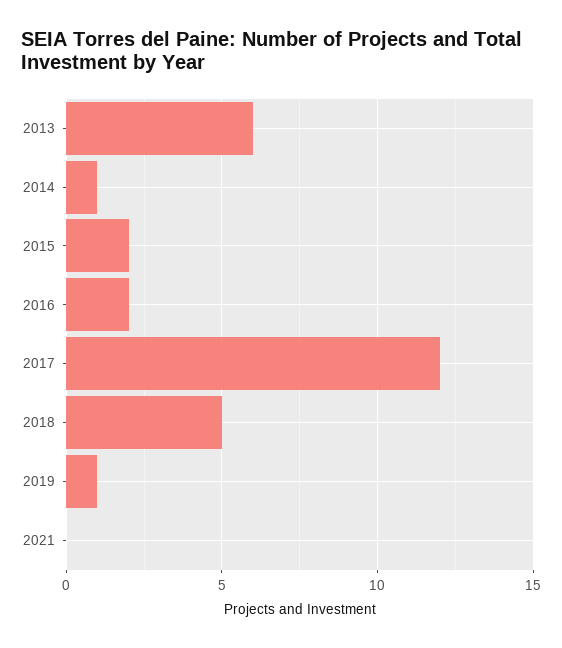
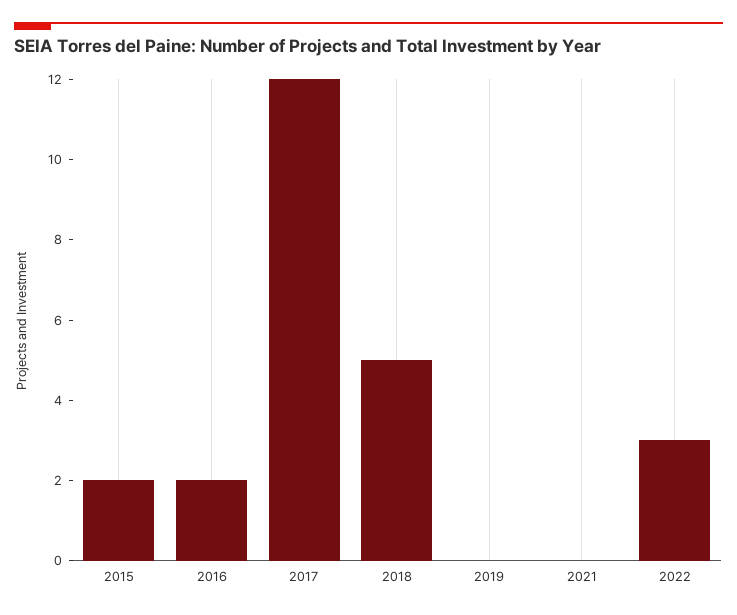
2013: 6 -> none
2014: 1 -> none
2019: 1 -> 0
2022: none -> 3

